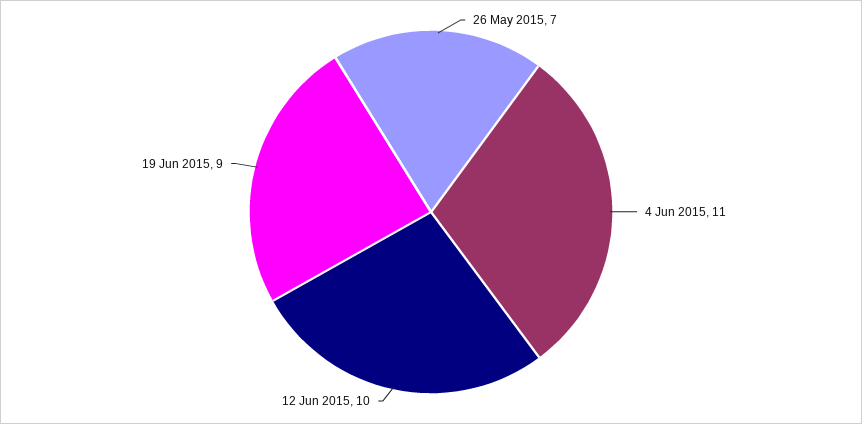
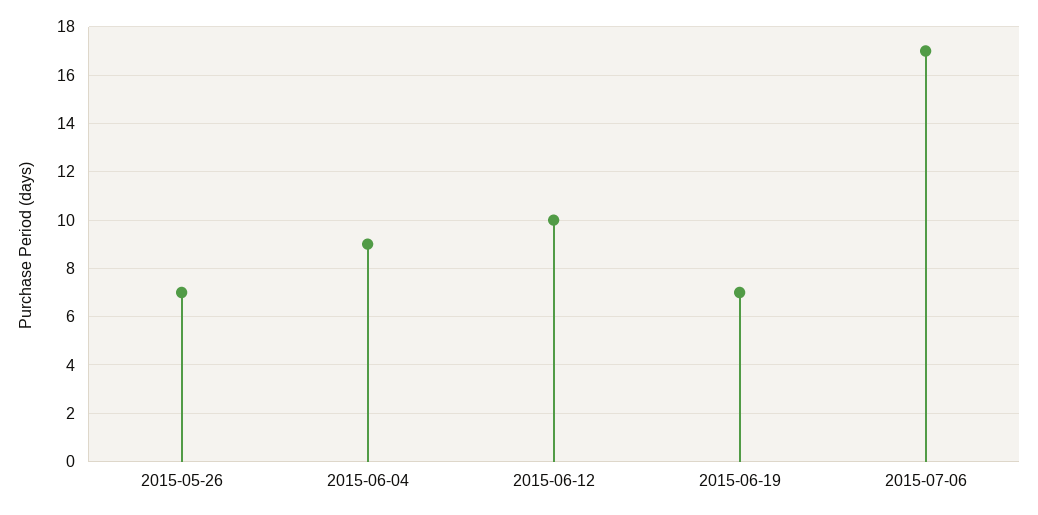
4 Jun 2015: 11 -> 9
19 Jun 2015: 9 -> 7
2015-07-06: none -> 17

